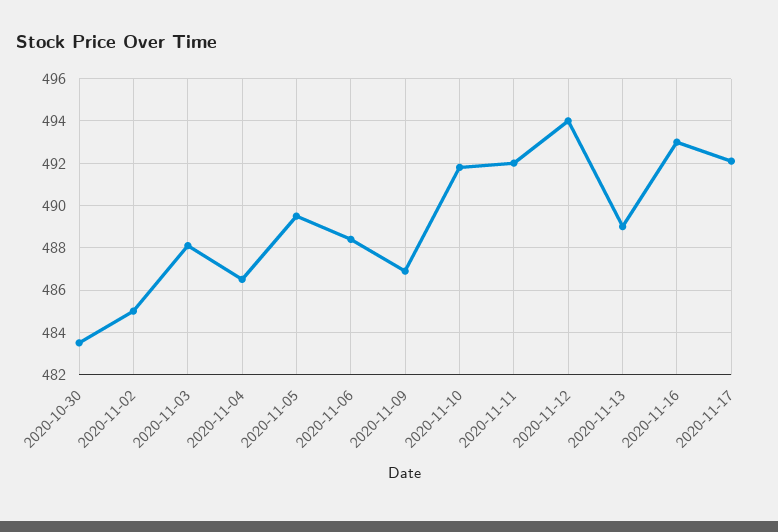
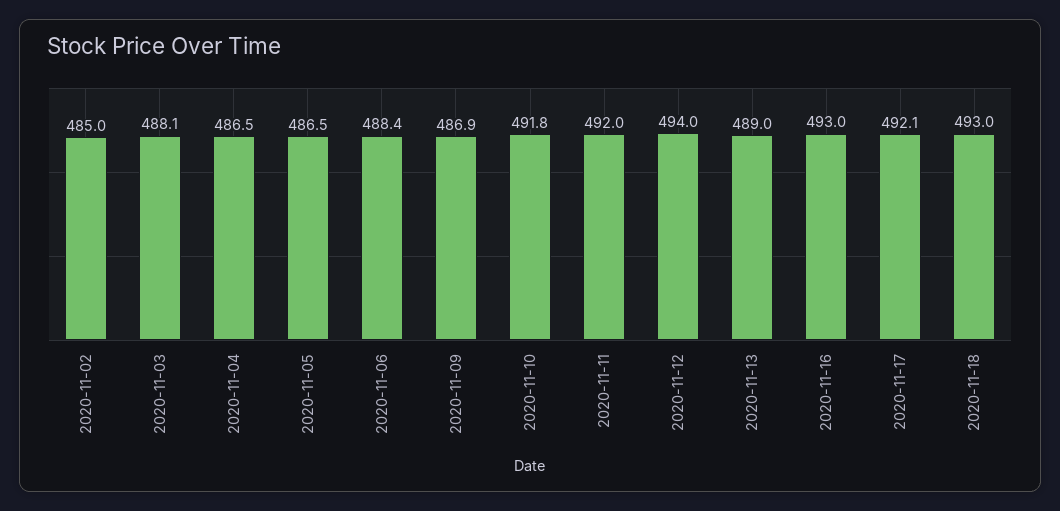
2020-10-30: 483.5 -> none
2020-11-05: 489.5 -> 486.5
2020-11-18: none -> 493

